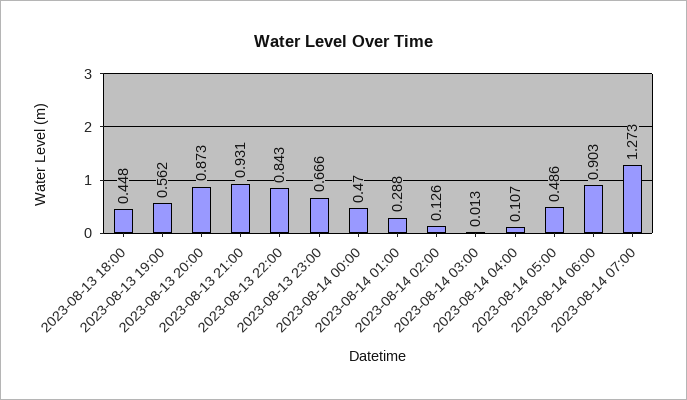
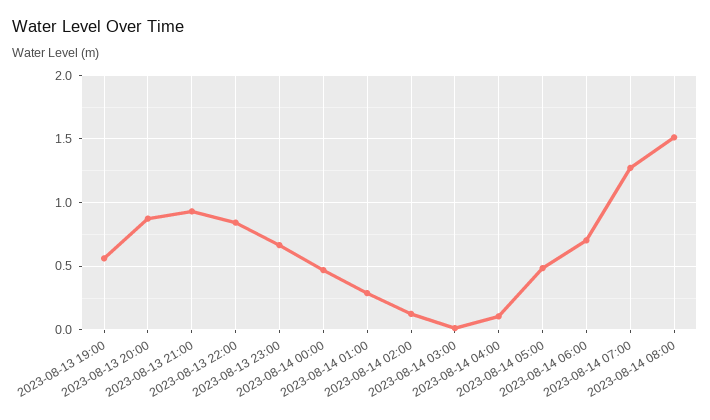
2023-08-13 18:00: 0.448 -> none
2023-08-14 06:00: 0.903 -> 0.7
2023-08-14 08:00: none -> 1.5

